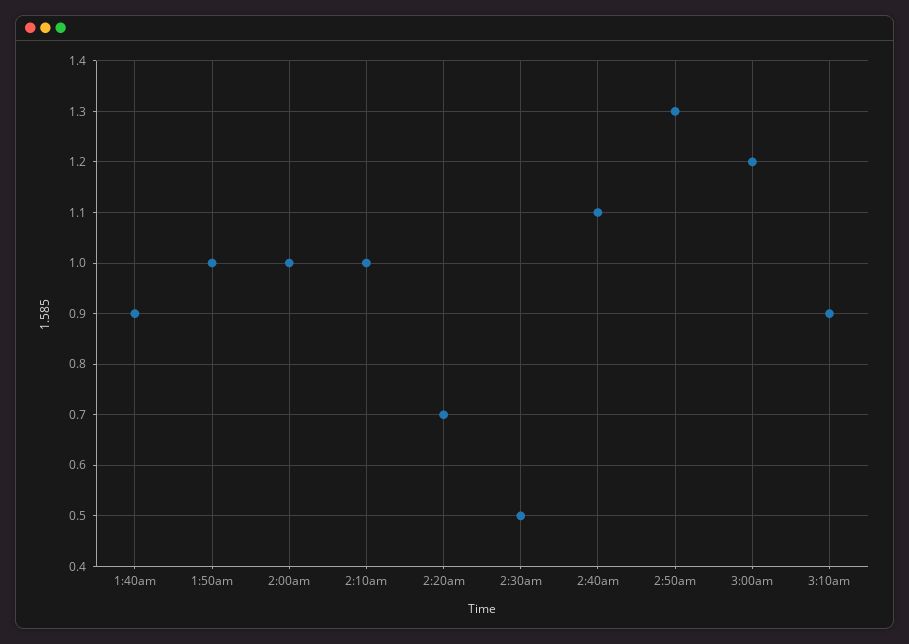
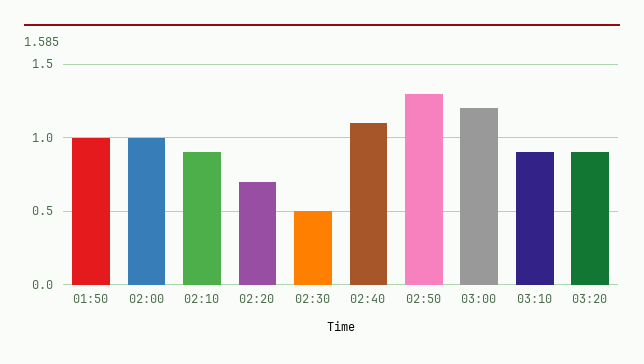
1:40am: 0.9 -> none
2:10am: 1 -> 0.9
03:20: none -> 0.9

